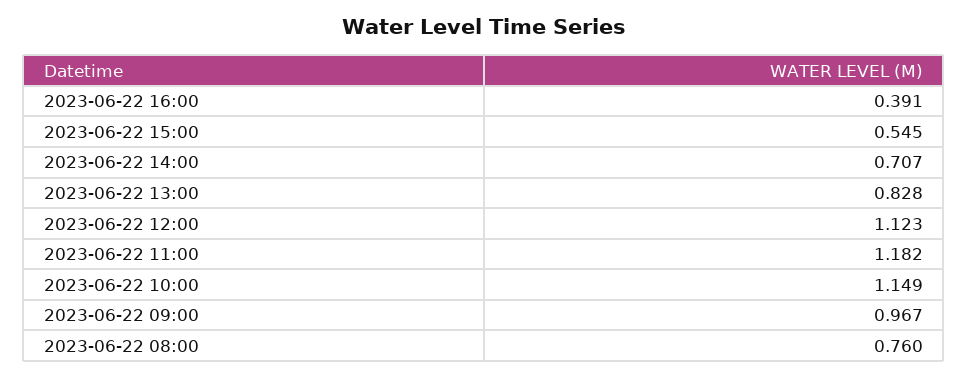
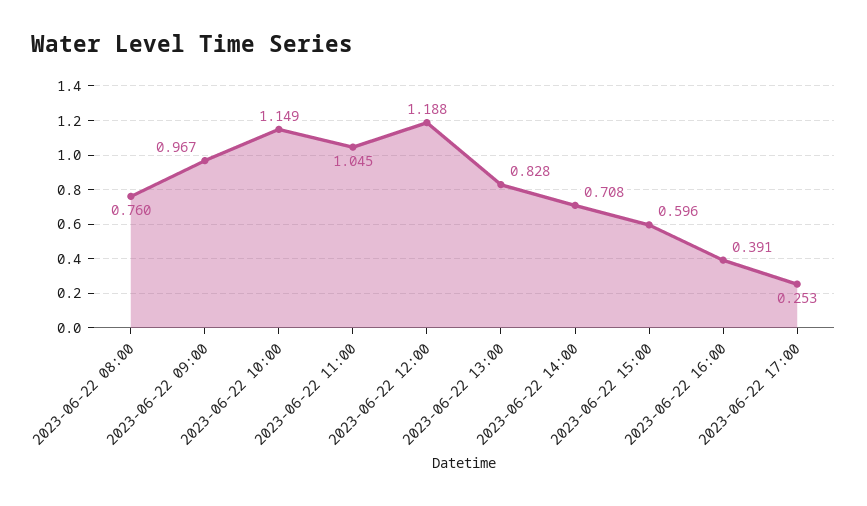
2023-06-22 15:00: 0.545 -> 0.596
2023-06-22 14:00: 0.707 -> 0.708
2023-06-22 12:00: 1.123 -> 1.188
2023-06-22 11:00: 1.182 -> 1.045
2023-06-22 17:00: none -> 0.253

